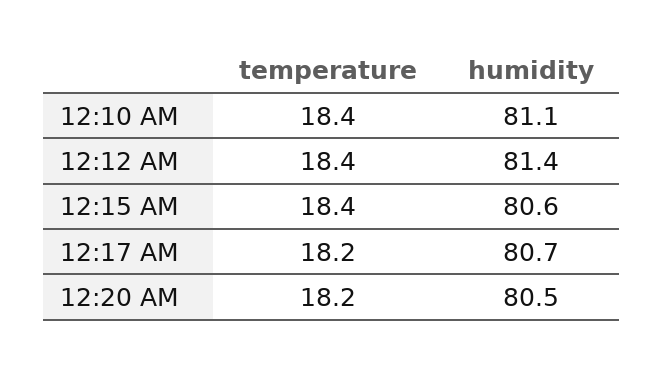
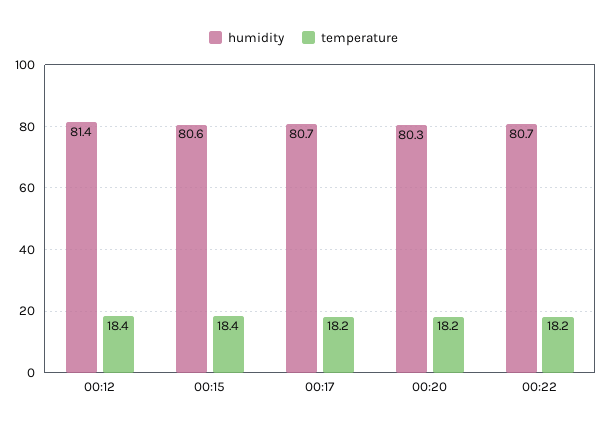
temperature, 12:10 AM: 18.4 -> none
humidity, 12:10 AM: 81.1 -> none
humidity, 12:20 AM: 80.5 -> 80.3
humidity, 00:22: none -> 80.7
temperature, 00:22: none -> 18.2

